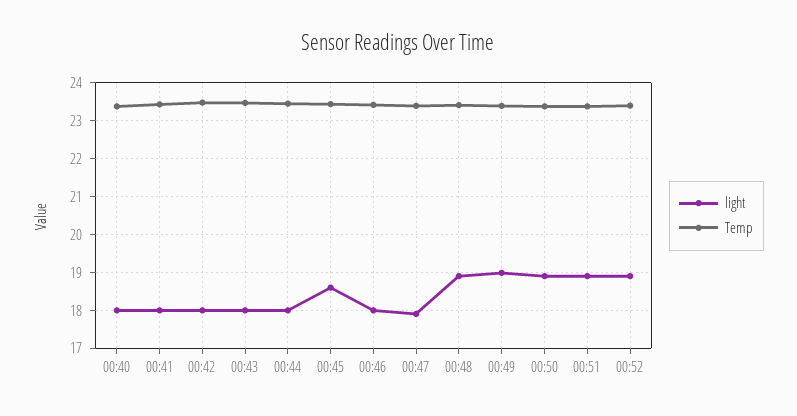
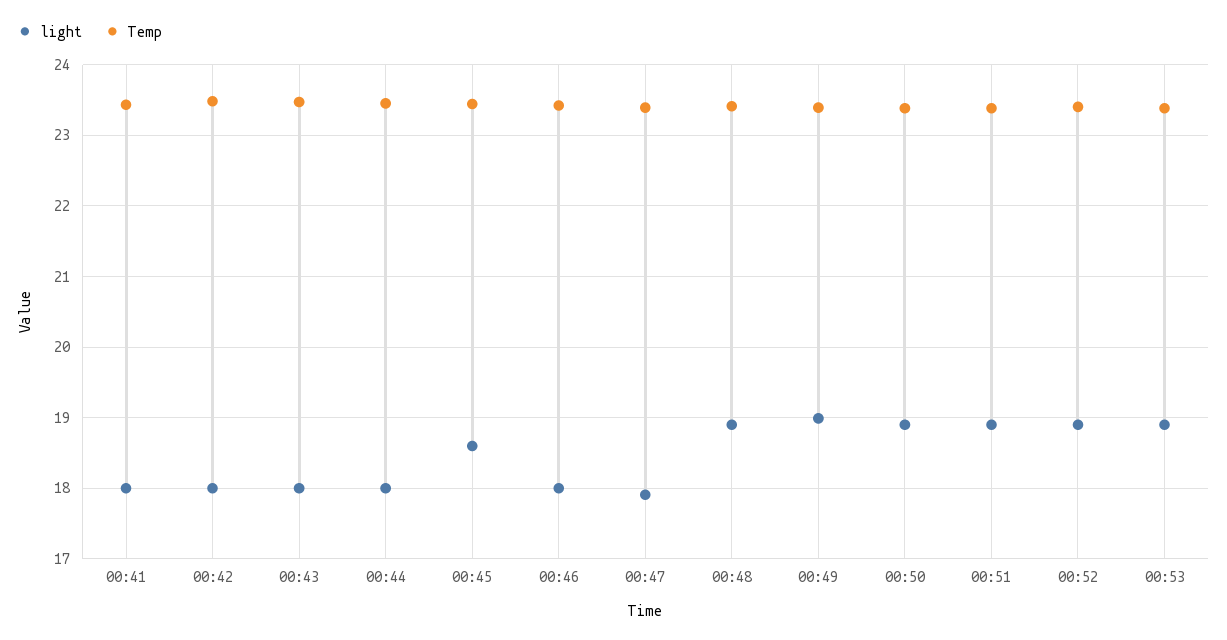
light, 00:40: 18 -> none
Temp, 00:40: 23.4 -> none
light, 00:53: none -> 18.9
Temp, 00:53: none -> 23.4

